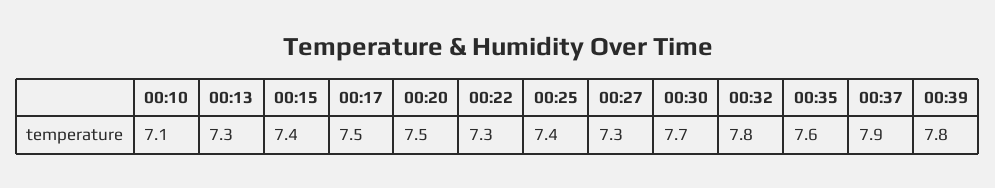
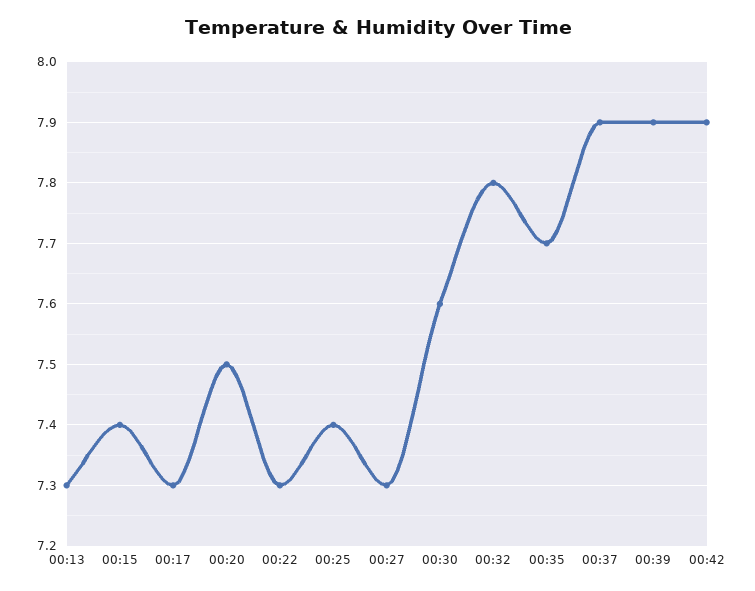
00:10: 7.1 -> none
00:17: 7.5 -> 7.3
00:30: 7.7 -> 7.6
00:35: 7.6 -> 7.7
00:39: 7.8 -> 7.9
00:42: none -> 7.9

